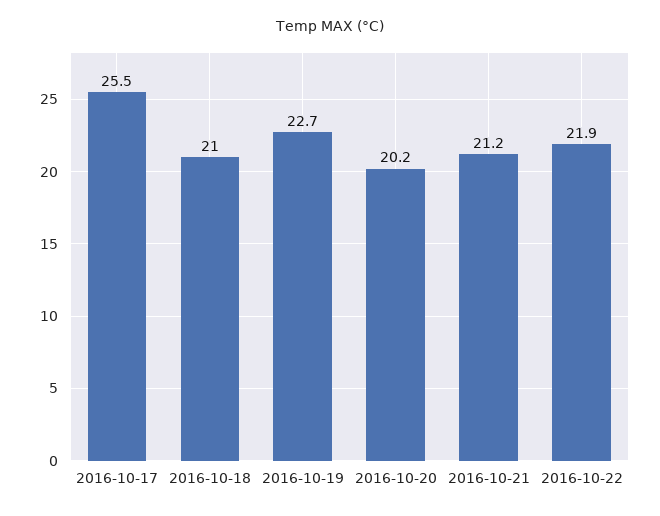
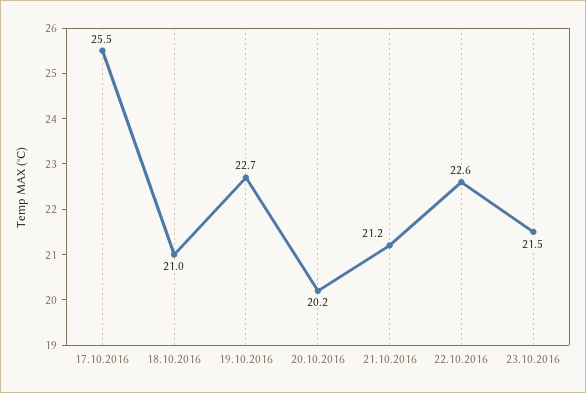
2016-10-22: 21.9 -> 22.6
23.10.2016: none -> 21.5

